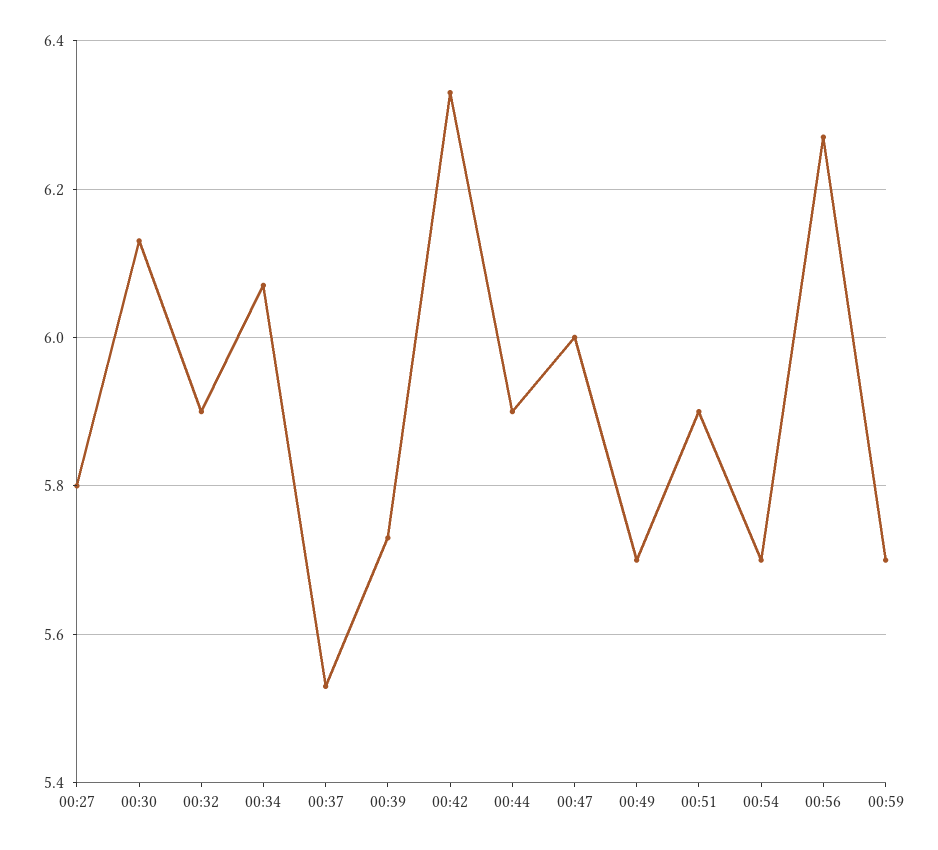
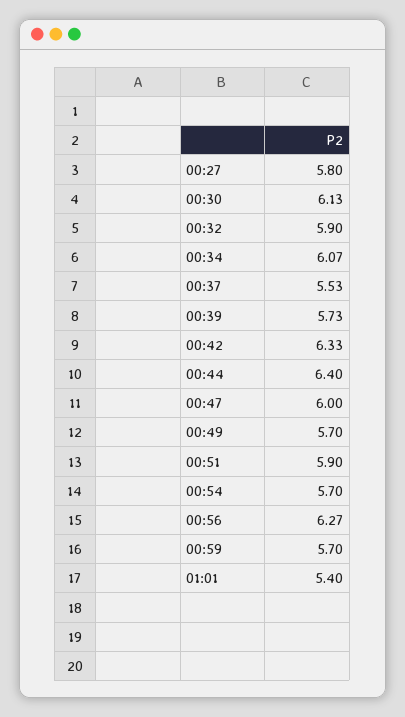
00:44: 5.9 -> 6.4
01:01: none -> 5.4

